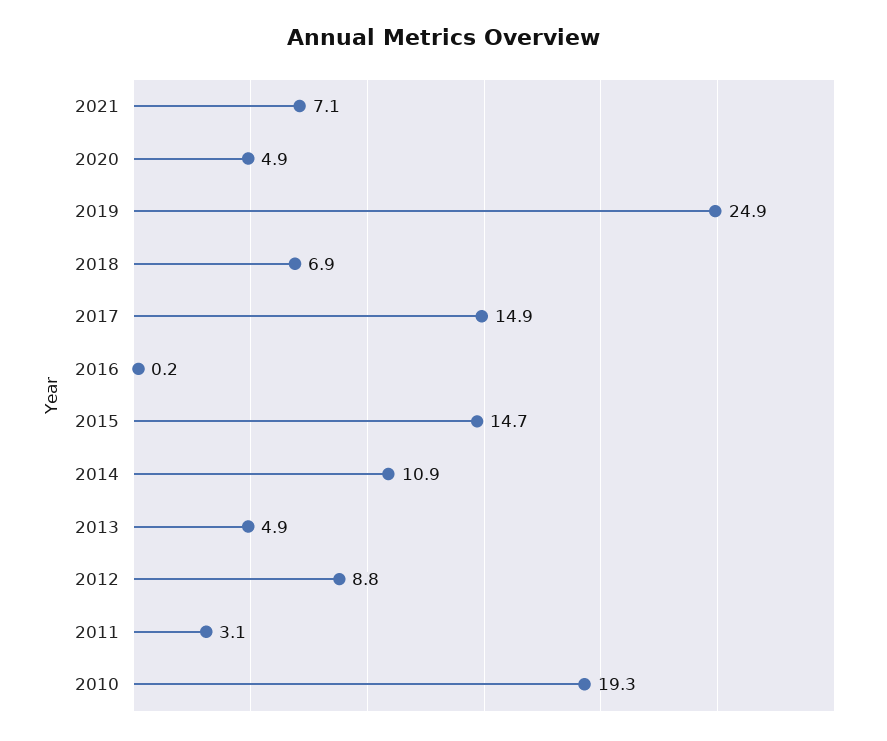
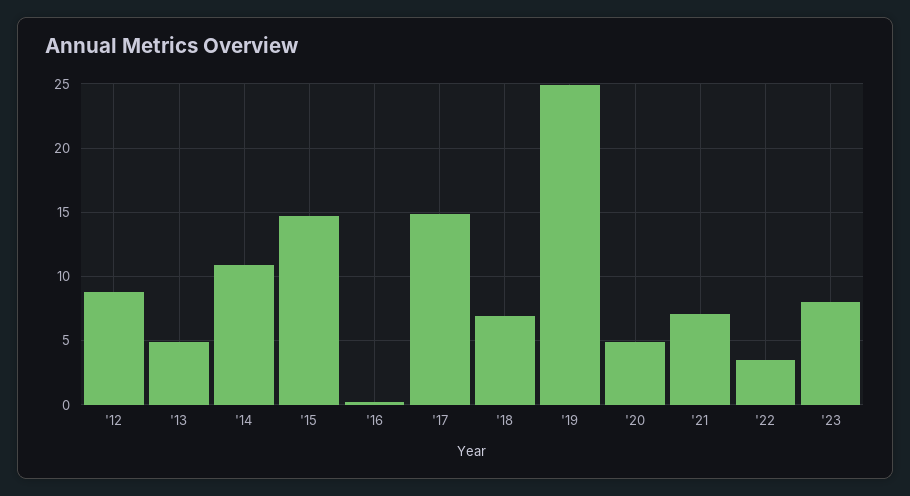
2011: 3.1 -> none
2010: 19.3 -> none
'22: none -> 3.5
'23: none -> 8

